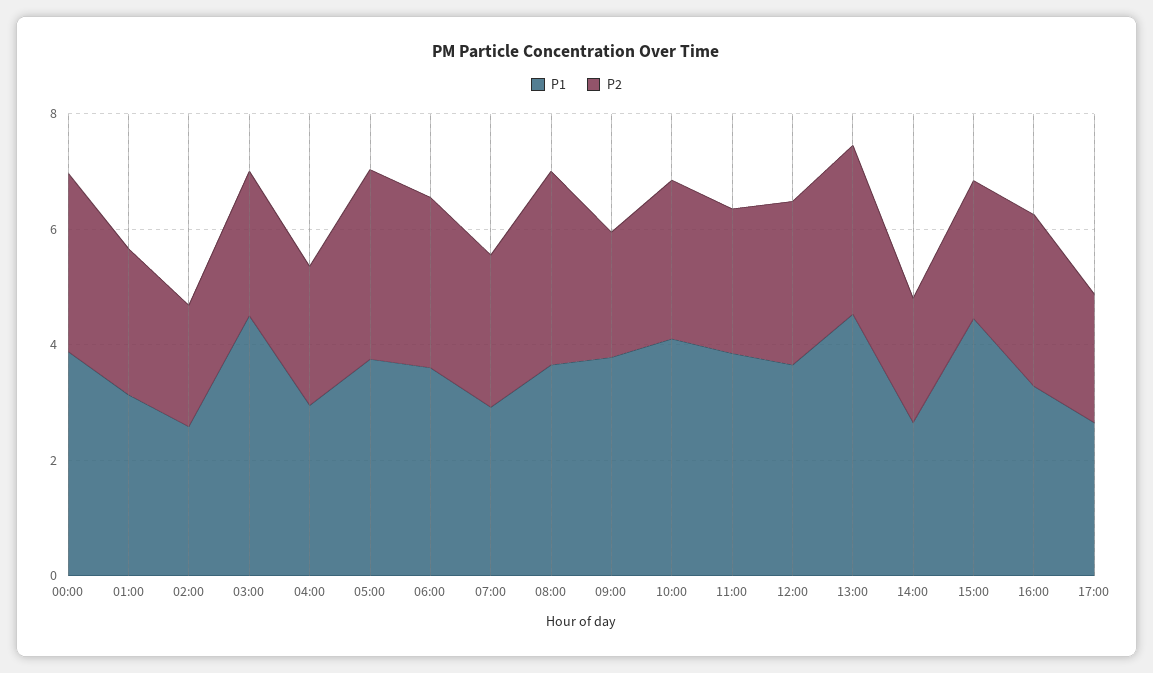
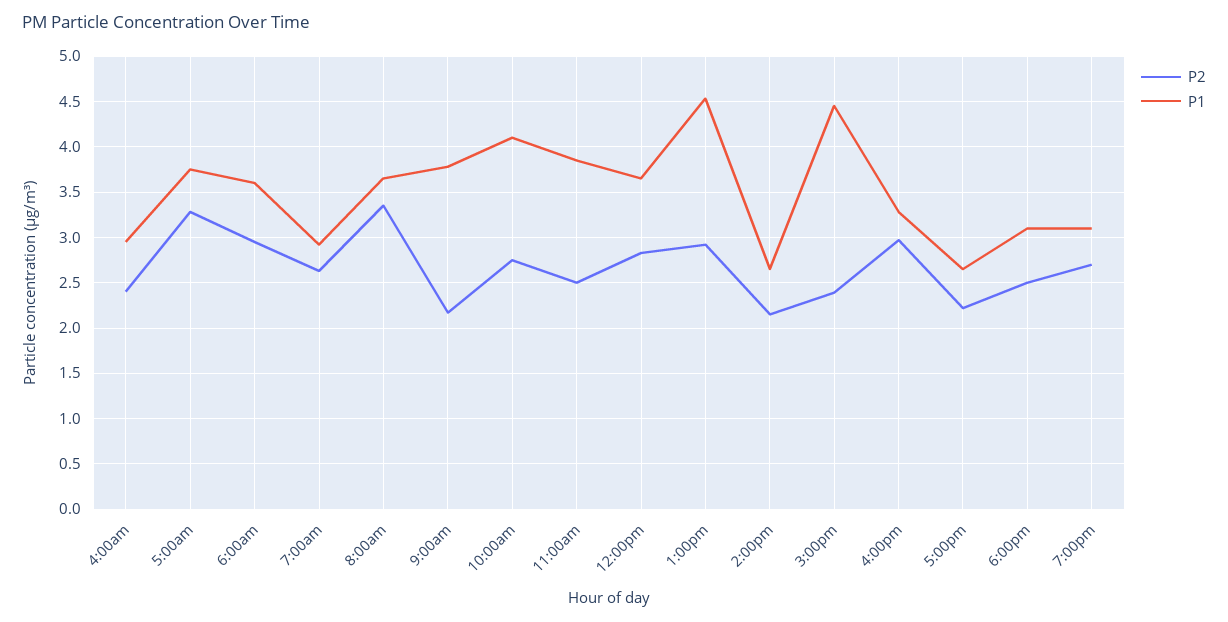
P1, 00:00: 4 -> none
P2, 00:00: 3 -> none
P1, 01:00: 3 -> none
P2, 01:00: 2.5 -> none
P1, 02:00: 2.5 -> none
P2, 02:00: 2 -> none
P1, 03:00: 4.5 -> none
P2, 03:00: 2.5 -> none
P2, 6:00pm: none -> 2.5
P1, 6:00pm: none -> 3.1
P2, 7:00pm: none -> 2.7
P1, 7:00pm: none -> 3.1

